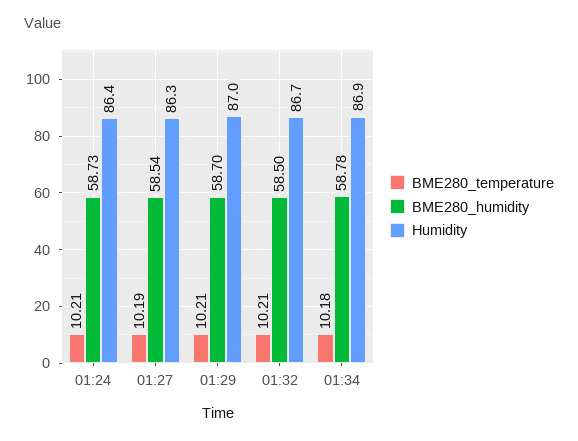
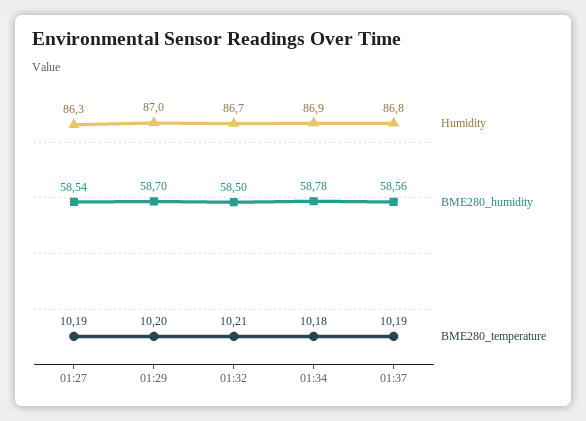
BME280_temperature, 01:24: 10.21 -> none
BME280_humidity, 01:24: 58.73 -> none
Humidity, 01:24: 86.4 -> none
BME280_temperature, 01:29: 10.21 -> 10.2
Humidity, 01:37: none -> 86.8
BME280_humidity, 01:37: none -> 58.56
BME280_temperature, 01:37: none -> 10.19

